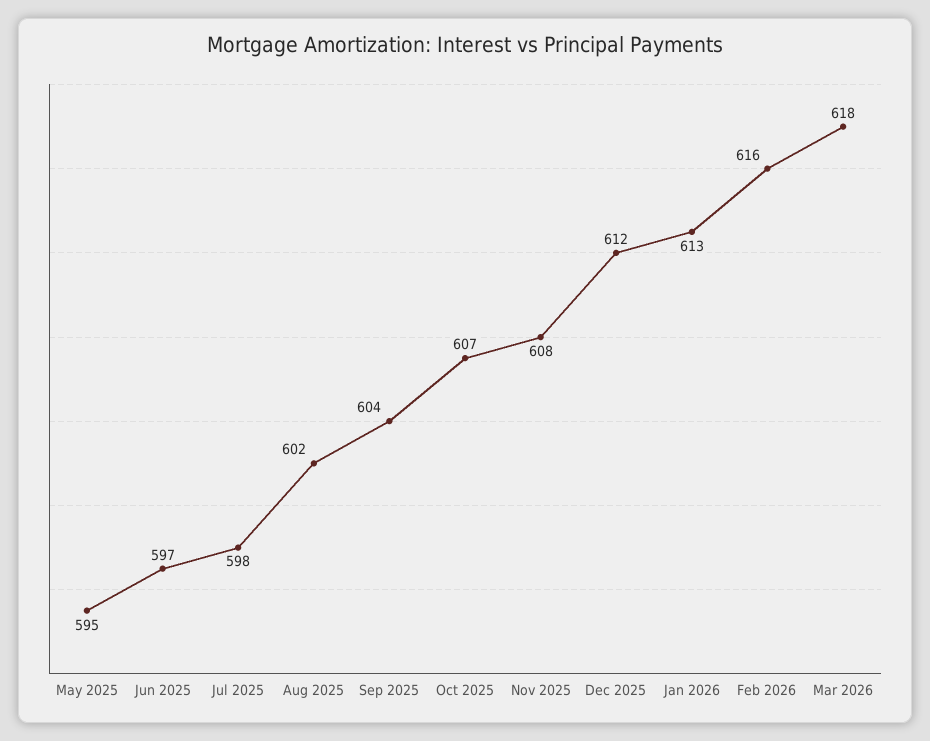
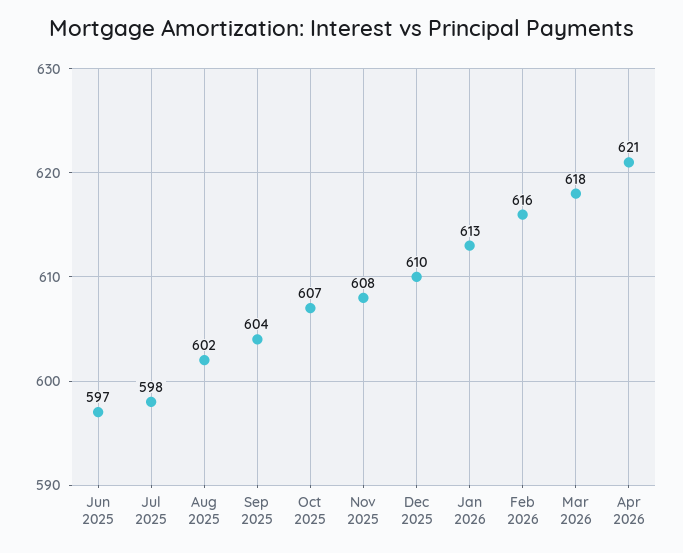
May 2025: 595 -> none
Dec 2025: 612 -> 610
Apr 2026: none -> 621

